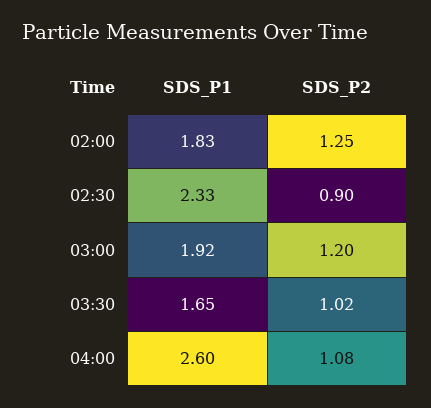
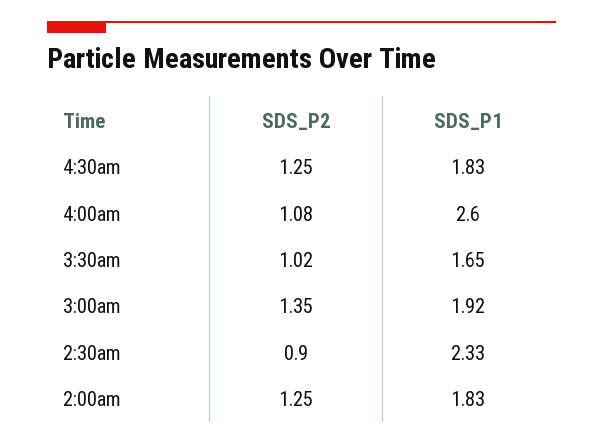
SDS_P2, 03:00: 1.2 -> 1.35
SDS_P2, 4:30am: none -> 1.25
SDS_P1, 4:30am: none -> 1.83

